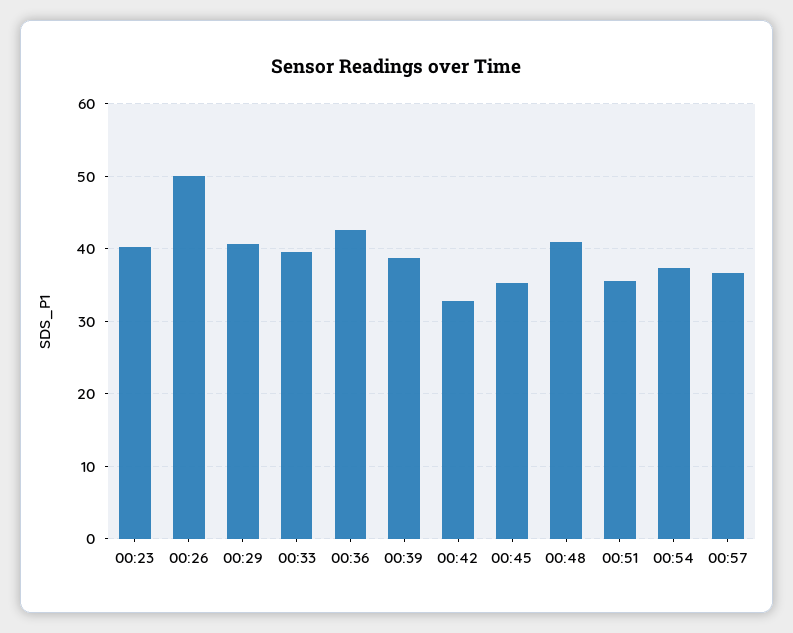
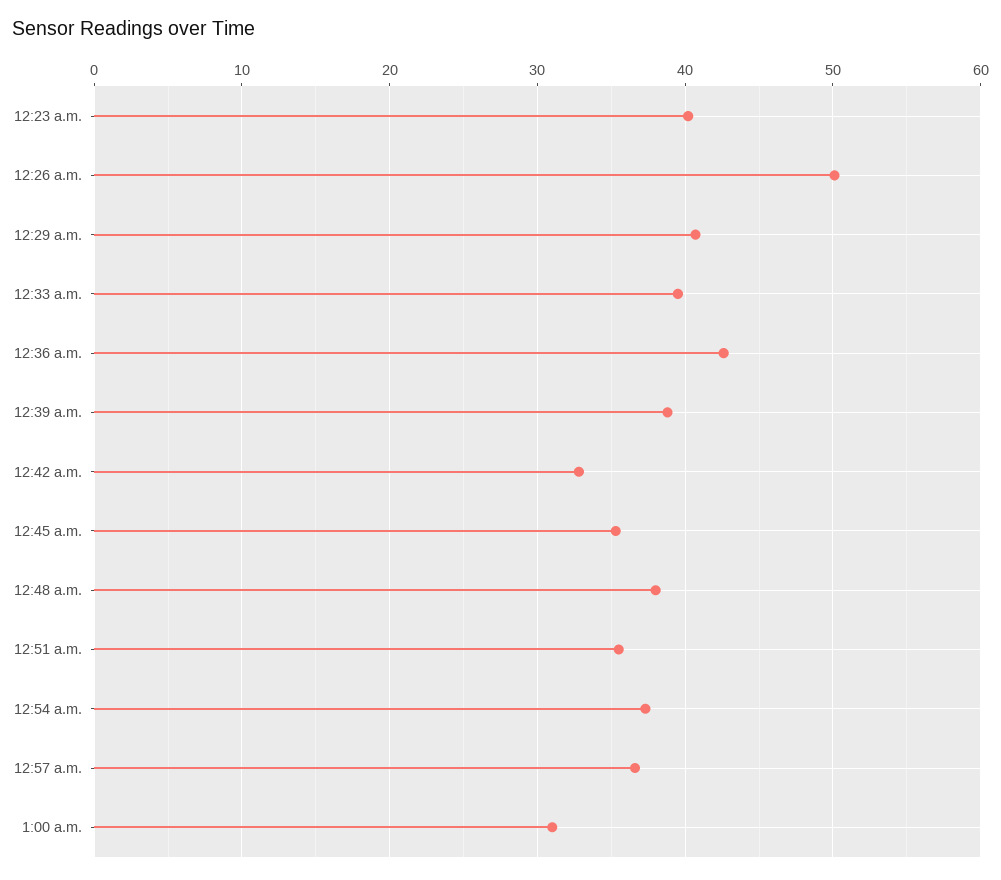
00:48: 41 -> 38
1:00 a.m.: none -> 31

